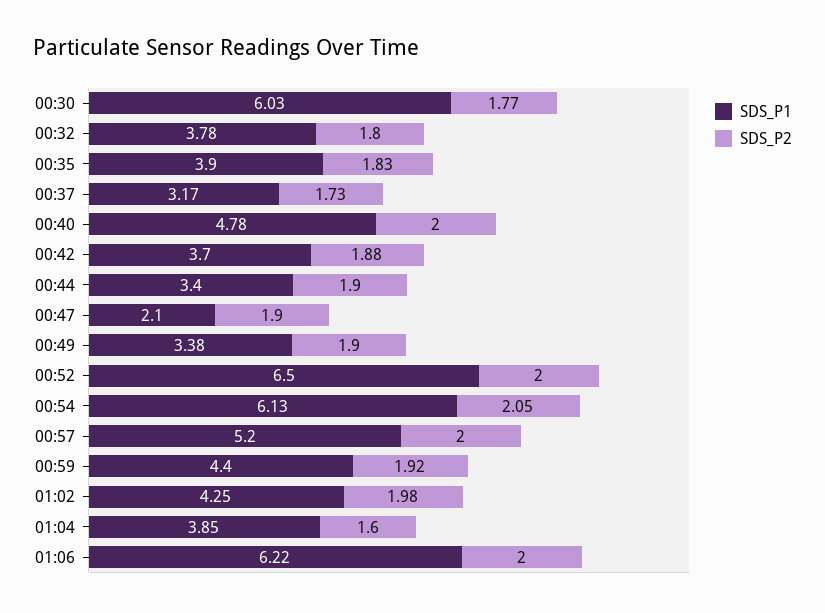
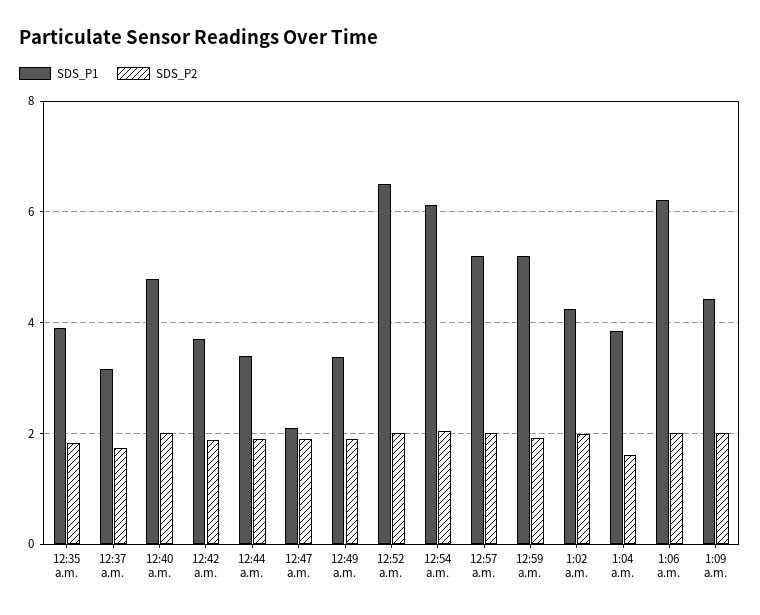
SDS_P1, 00:30: 6.03 -> none
SDS_P2, 00:30: 1.77 -> none
SDS_P1, 00:32: 3.78 -> none
SDS_P2, 00:32: 1.8 -> none
SDS_P1, 00:59: 4.4 -> 5.2
SDS_P1, 1:09 a.m.: none -> 4.4
SDS_P2, 1:09 a.m.: none -> 2

